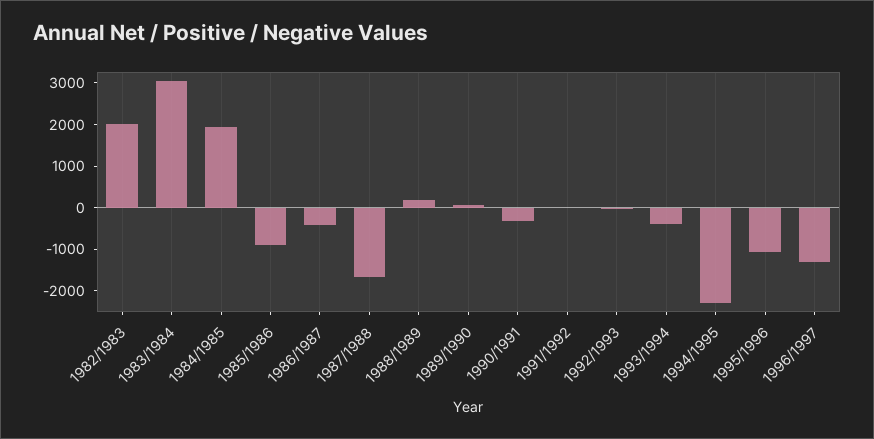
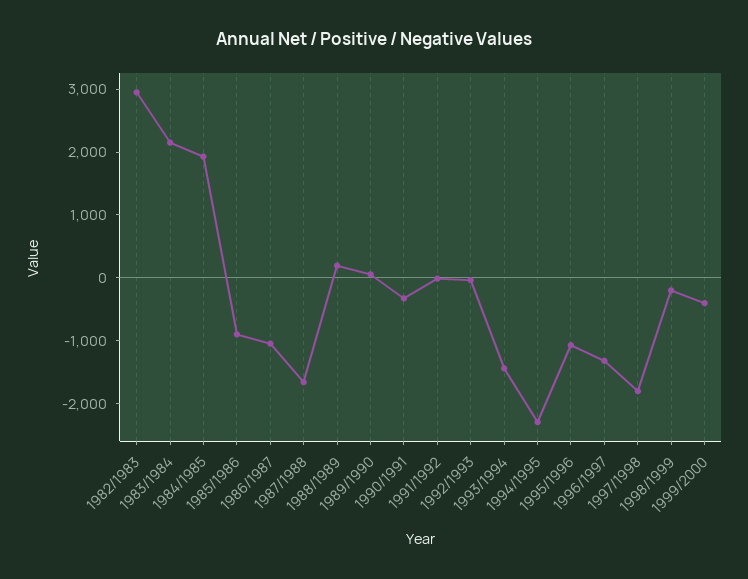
1982/1983: 2000 -> 3000
1983/1984: 3000 -> 2200
1986/1987: -400 -> -1000
1993/1994: -400 -> -1400
1997/1998: none -> -1800
1998/1999: none -> -200
1999/2000: none -> -400

